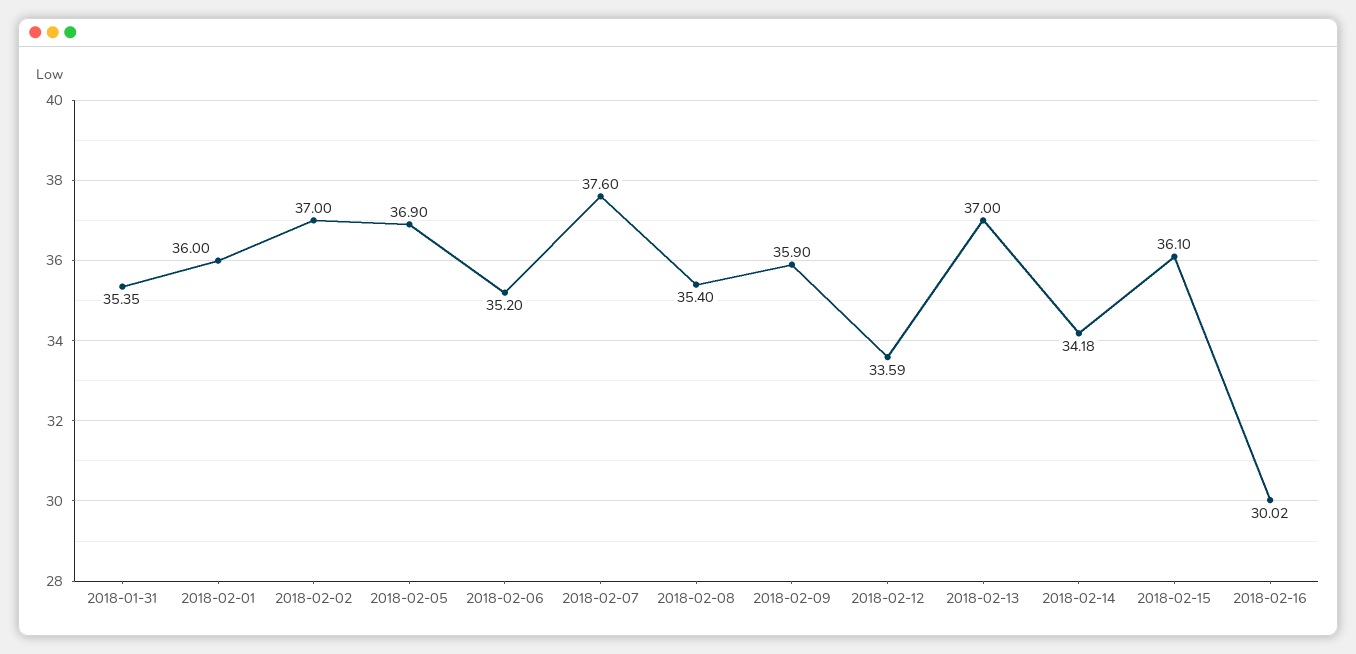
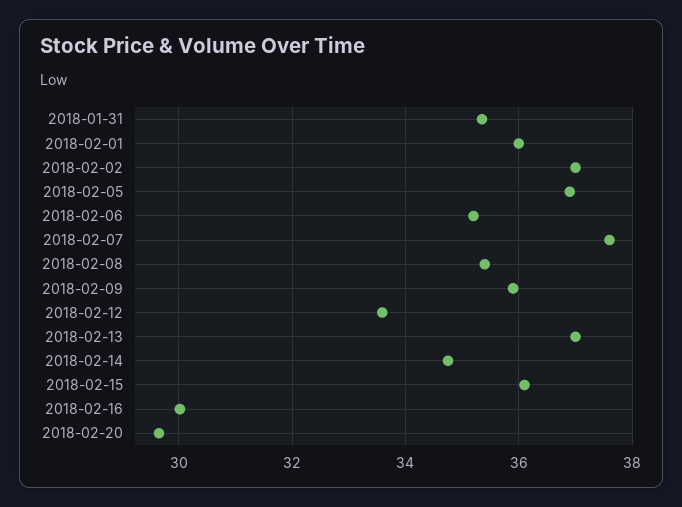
2018-02-14: 34.18 -> 34.8
2018-02-20: none -> 29.6

